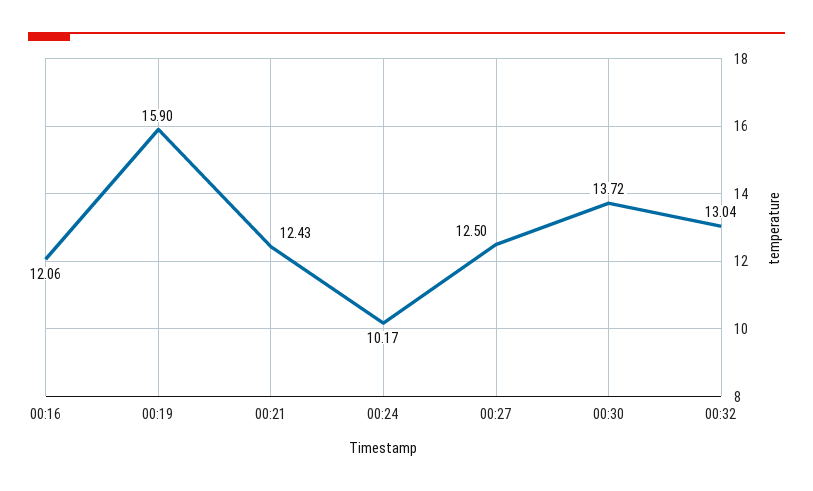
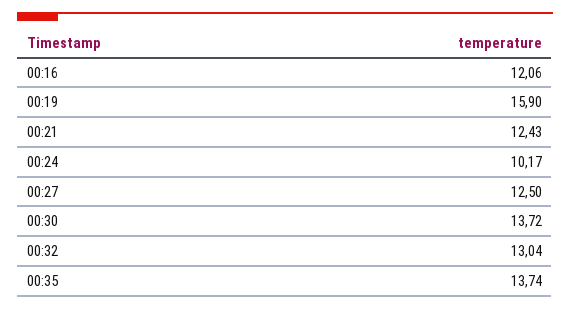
00:35: none -> 13.74

